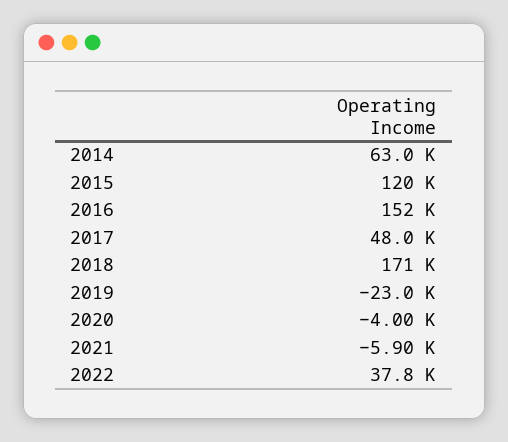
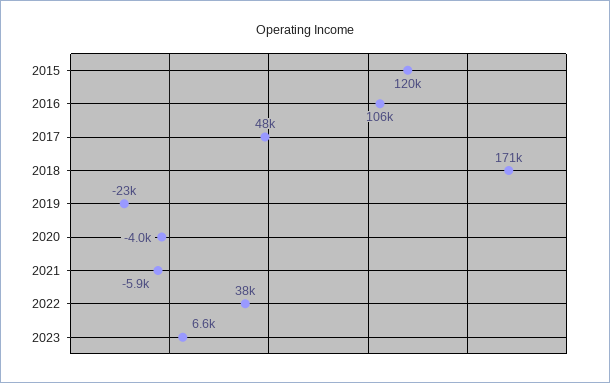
2014: 63000 -> none
2016: 152000 -> 106000
2023: none -> 6600

